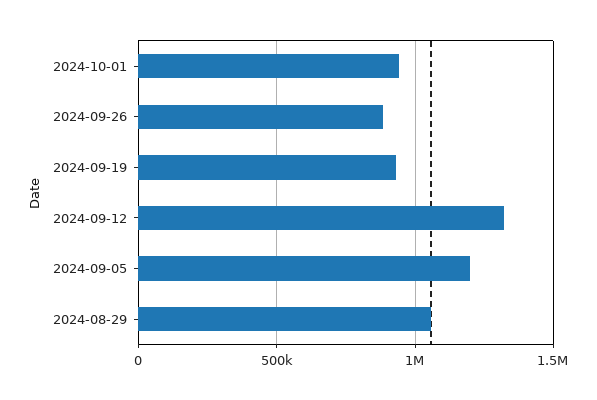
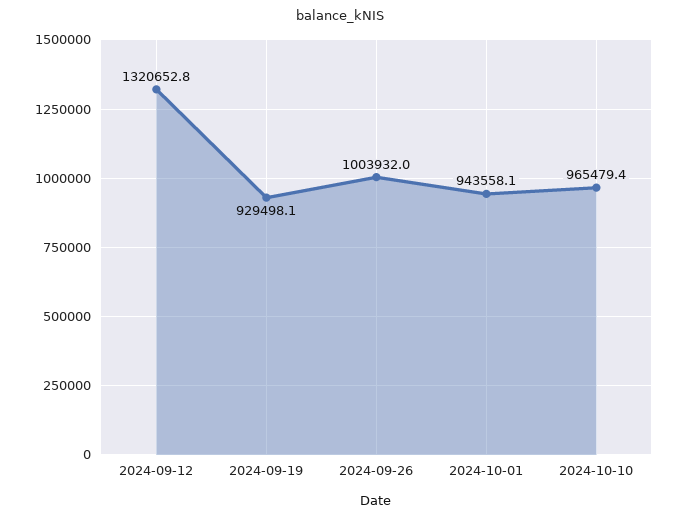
2024-09-26: 900000 -> 1003932
2024-09-05: 1200000 -> none
2024-08-29: 1050000 -> none
2024-10-10: none -> 965479.4

